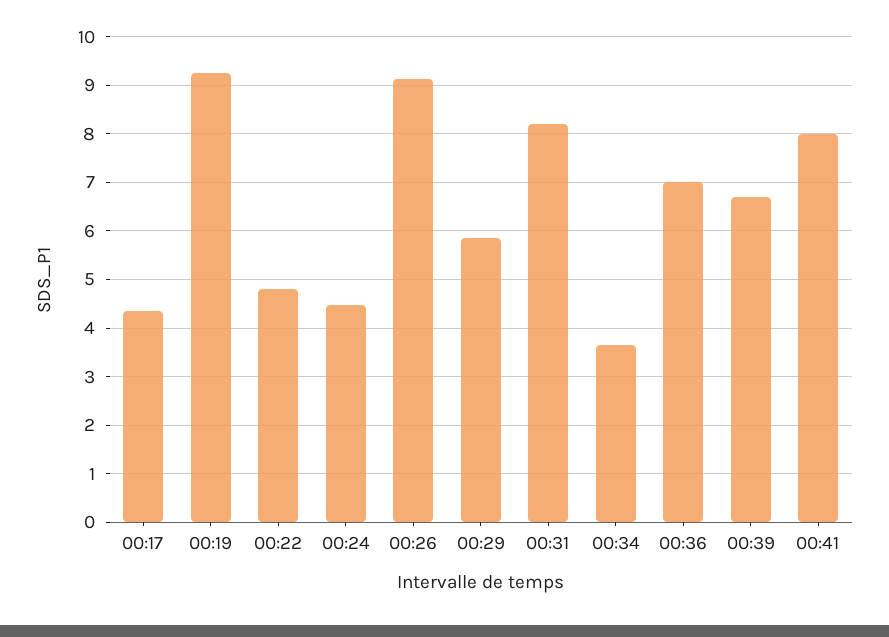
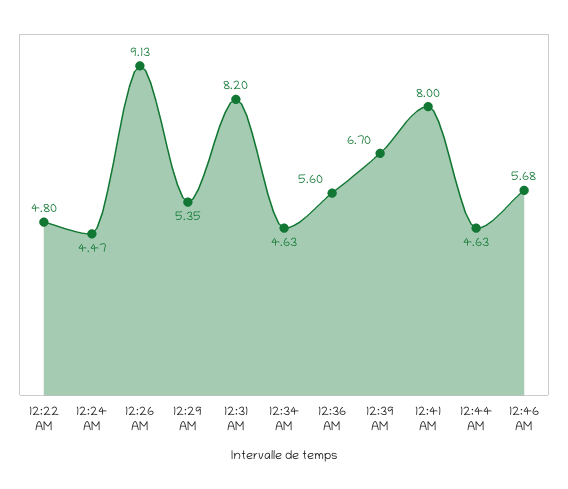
00:17: 4.4 -> none
00:19: 9.2 -> none
00:29: 5.8 -> 5.35
00:34: 3.6 -> 4.63
00:36: 7 -> 5.6
12:44 AM: none -> 4.63
12:46 AM: none -> 5.68

